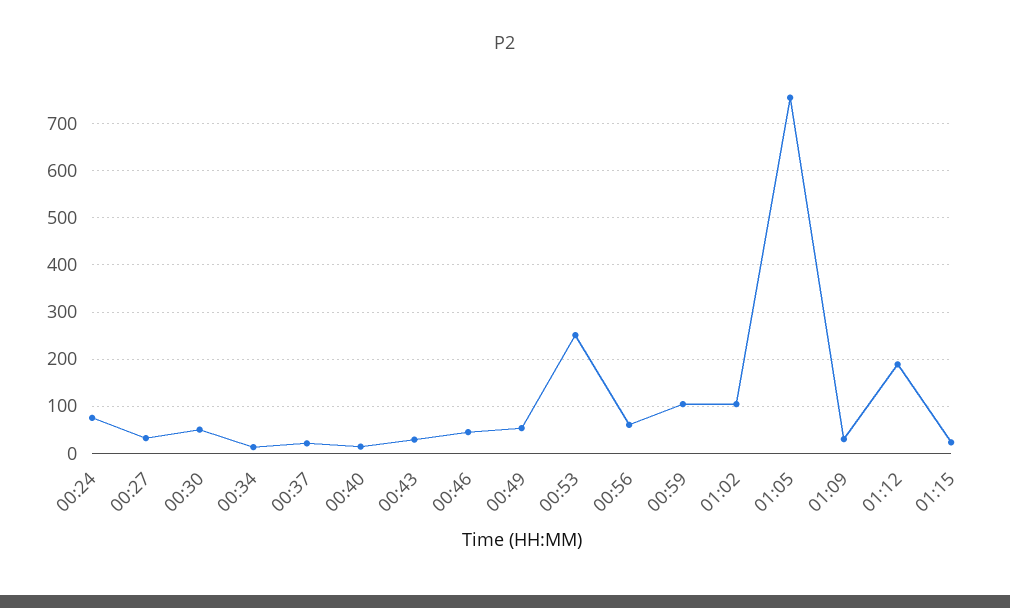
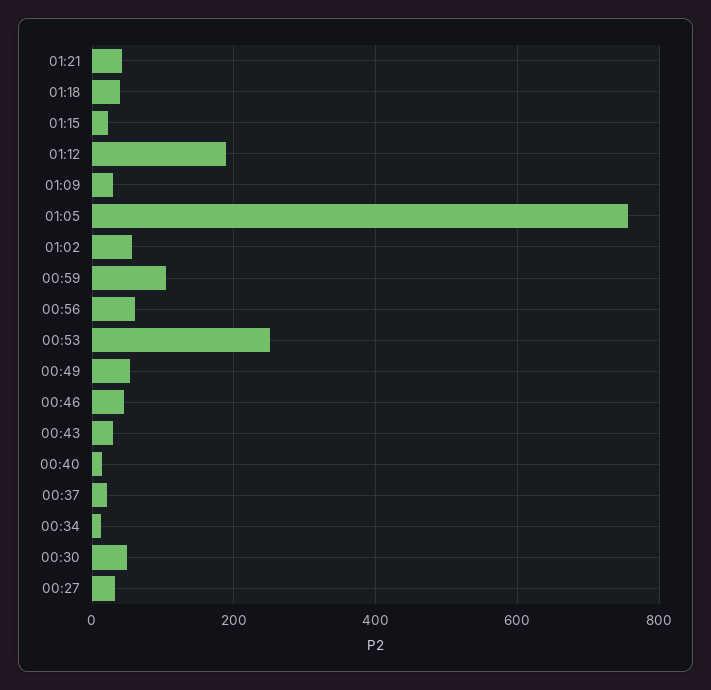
00:24: 80 -> none
01:02: 100 -> 60
01:21: none -> 40
01:18: none -> 40

